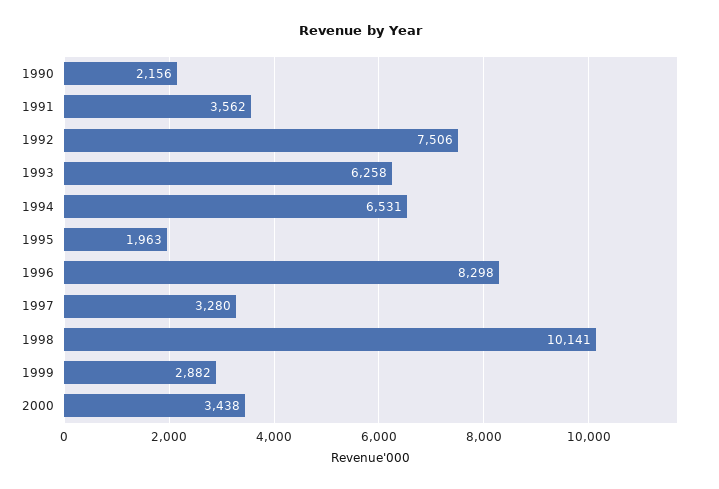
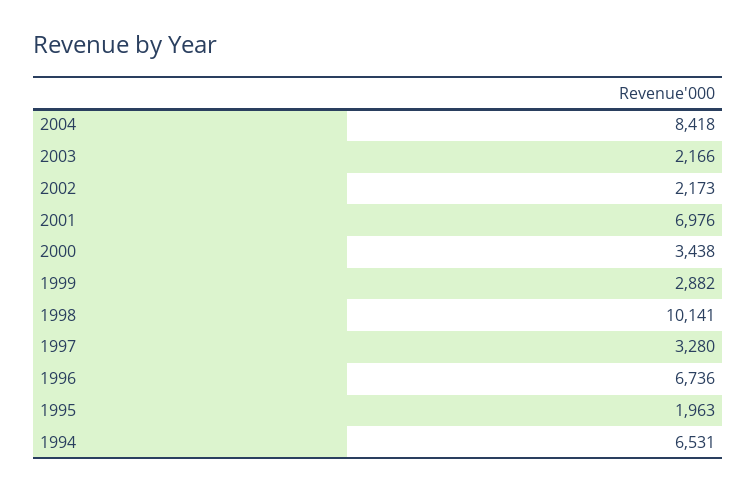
1990: 2156 -> none
1991: 3562 -> none
1992: 7506 -> none
1993: 6258 -> none
1996: 8298 -> 6736
2004: none -> 8418
2003: none -> 2166
2002: none -> 2173
2001: none -> 6976

